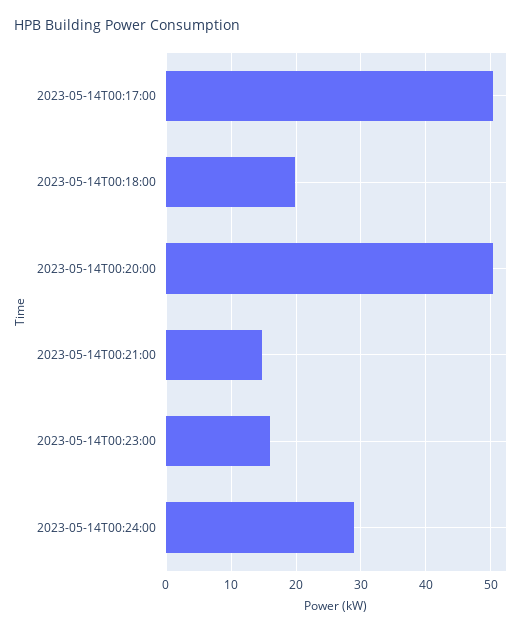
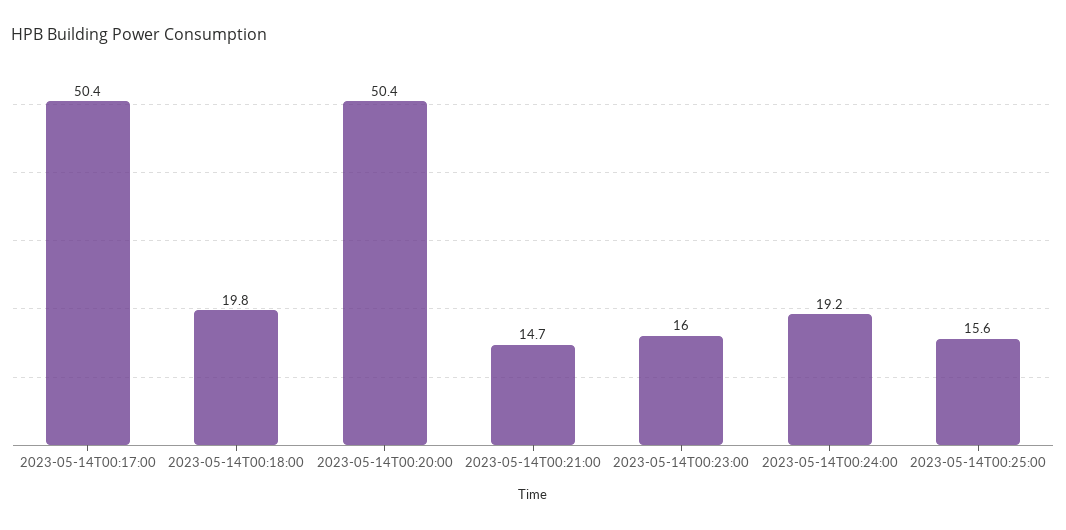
2023-05-14T00:24:00: 29 -> 19.2
2023-05-14T00:25:00: none -> 15.6

